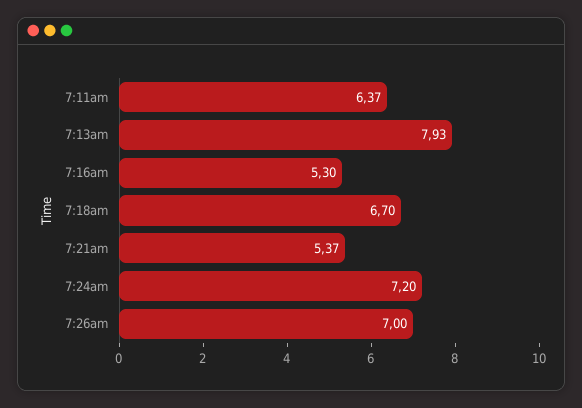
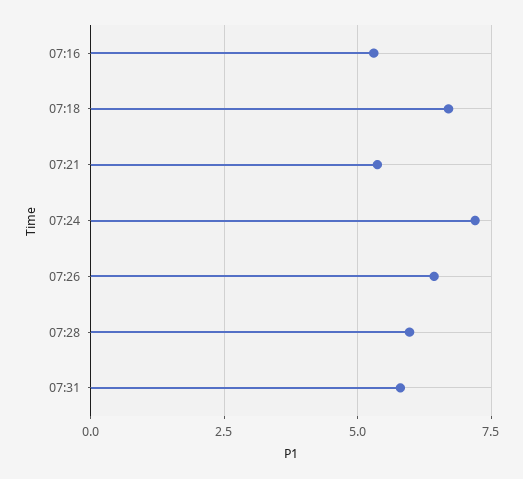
7:11am: 6.37 -> none
7:13am: 7.93 -> none
7:26am: 7 -> 6.5
07:28: none -> 6
07:31: none -> 5.75

